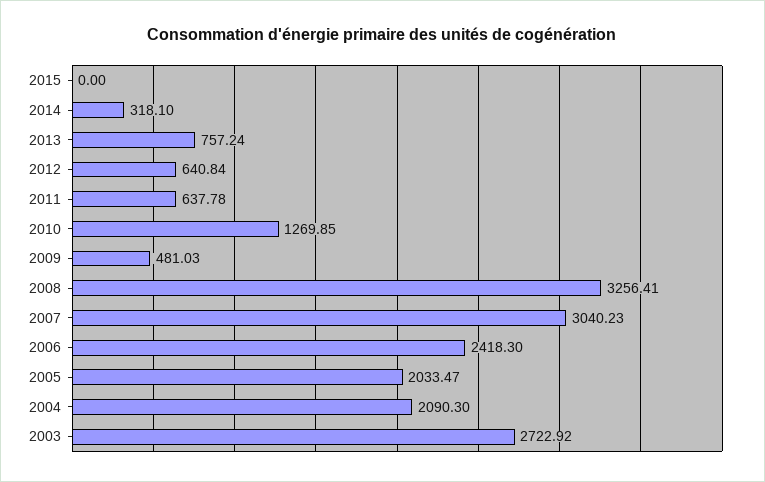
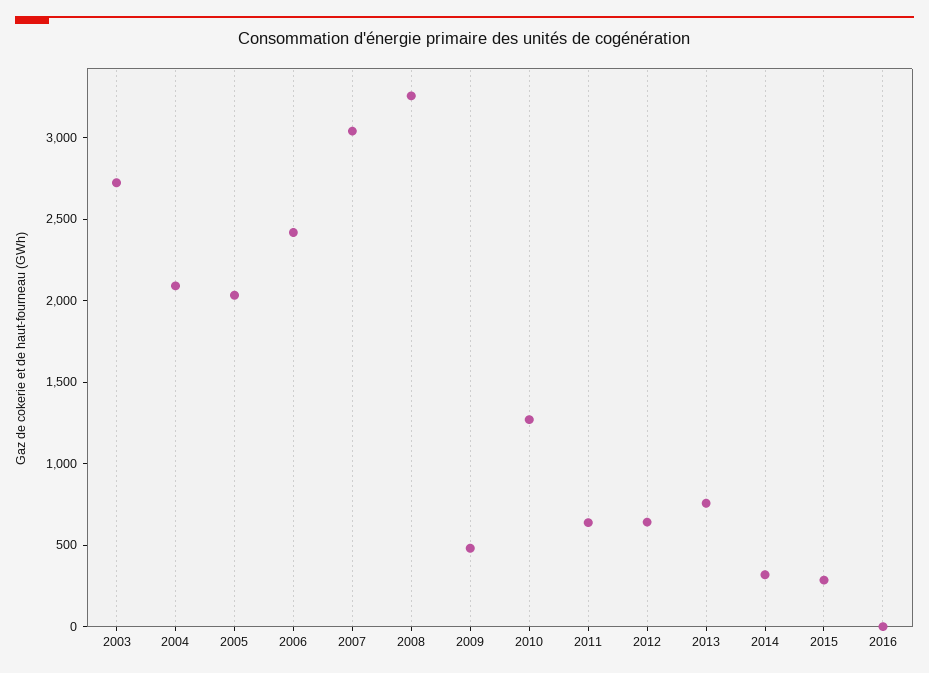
2015: 0 -> 300
2016: none -> 0

